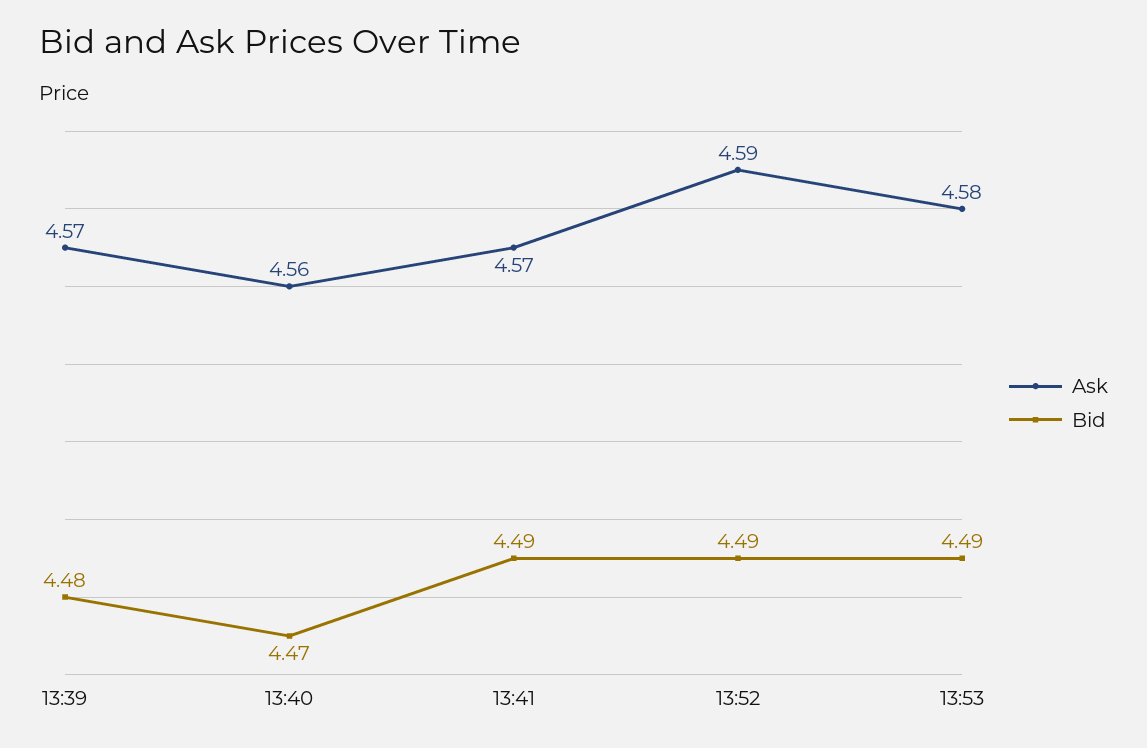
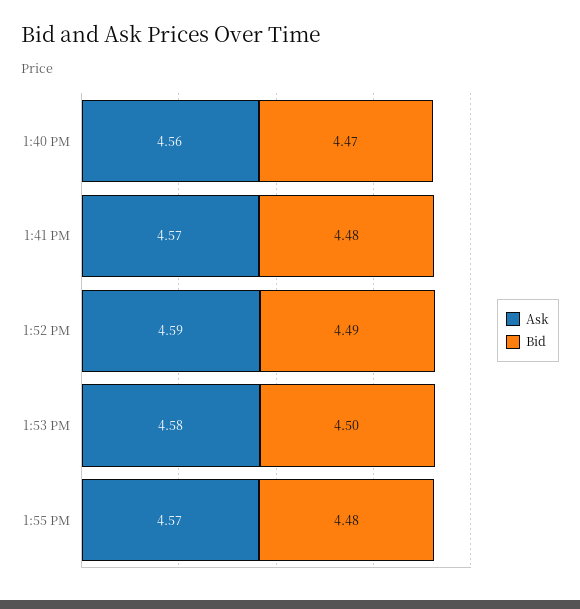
Ask, 13:39: 4.57 -> none
Bid, 13:39: 4.48 -> none
Bid, 13:41: 4.49 -> 4.48
Bid, 13:53: 4.49 -> 4.5
Ask, 1:55 PM: none -> 4.57
Bid, 1:55 PM: none -> 4.48

